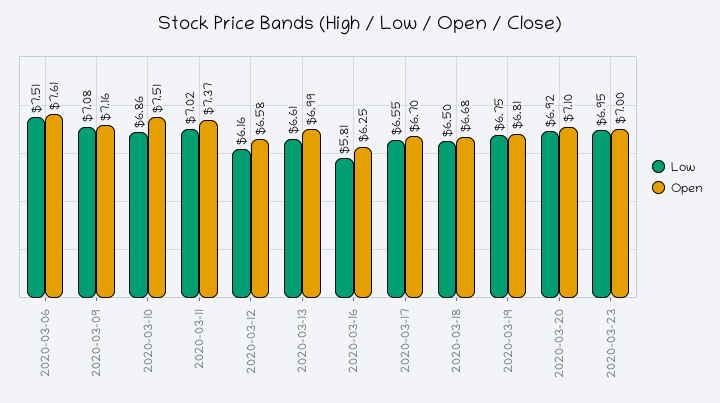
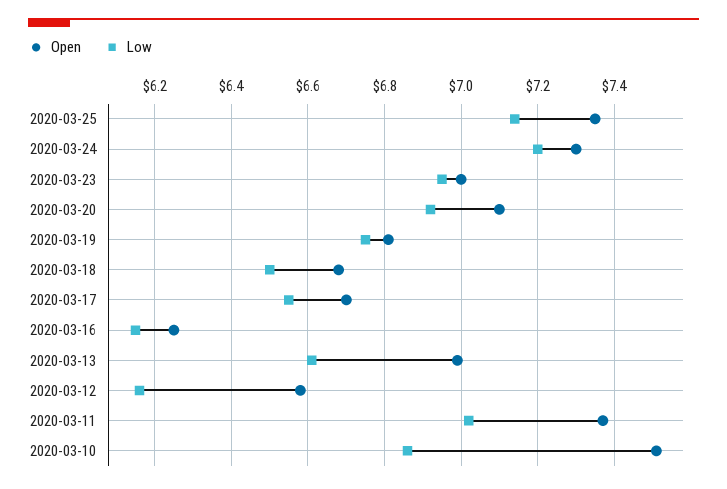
Low, 2020-03-06: 7.51 -> none
Open, 2020-03-06: 7.61 -> none
Low, 2020-03-09: 7.08 -> none
Open, 2020-03-09: 7.16 -> none
Low, 2020-03-16: 5.81 -> 6.15
Open, 2020-03-25: none -> 7.35
Low, 2020-03-25: none -> 7.15
Open, 2020-03-24: none -> 7.3
Low, 2020-03-24: none -> 7.2

